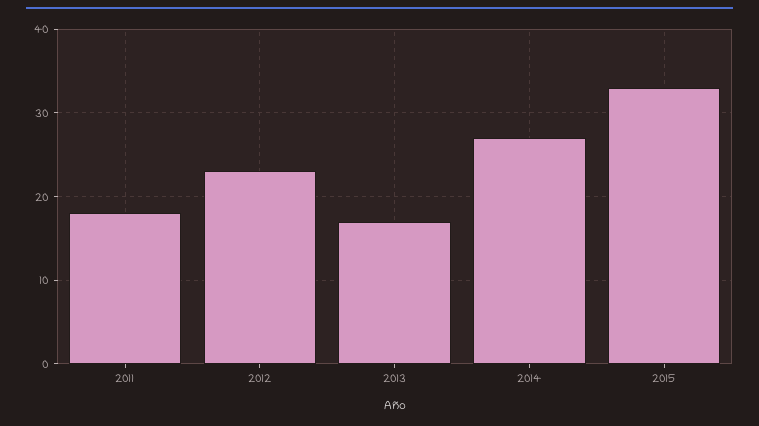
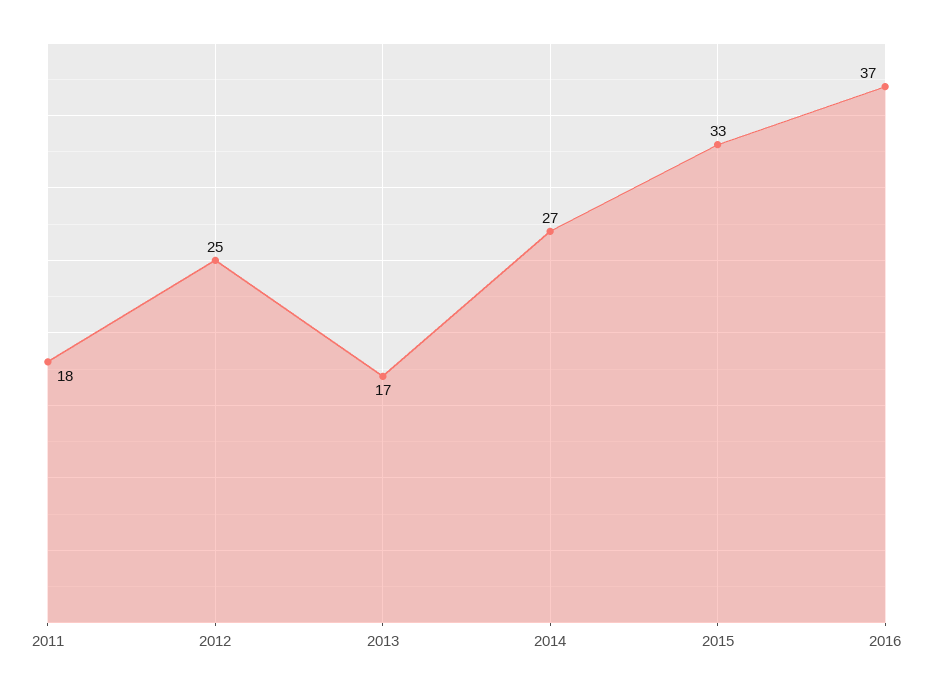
2012: 23 -> 25
2016: none -> 37

